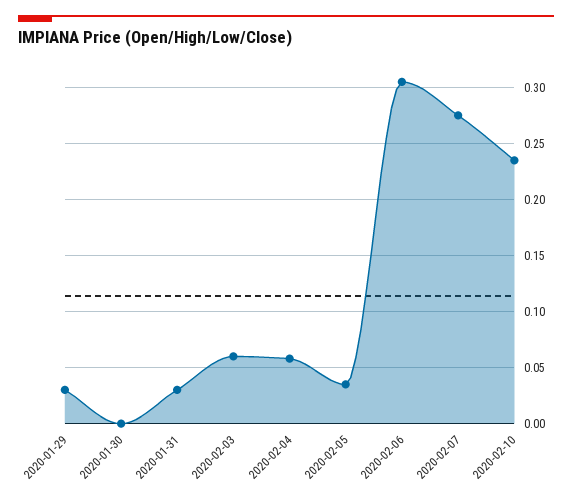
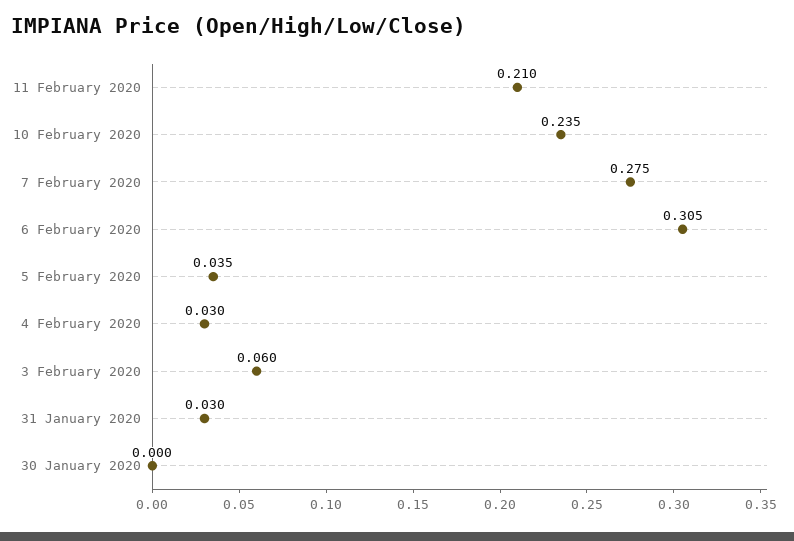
2020-01-29: 0.03 -> none
2020-02-04: 0.06 -> 0.03
11 February 2020: none -> 0.21

